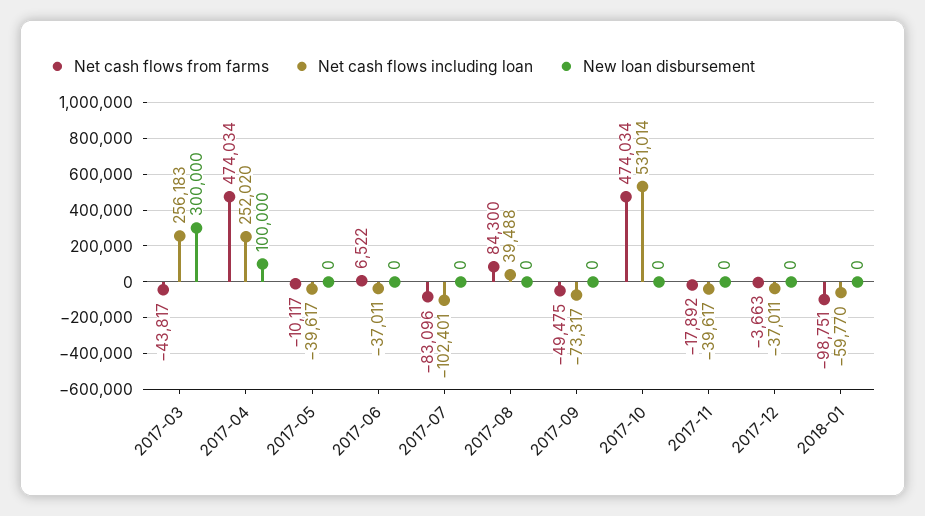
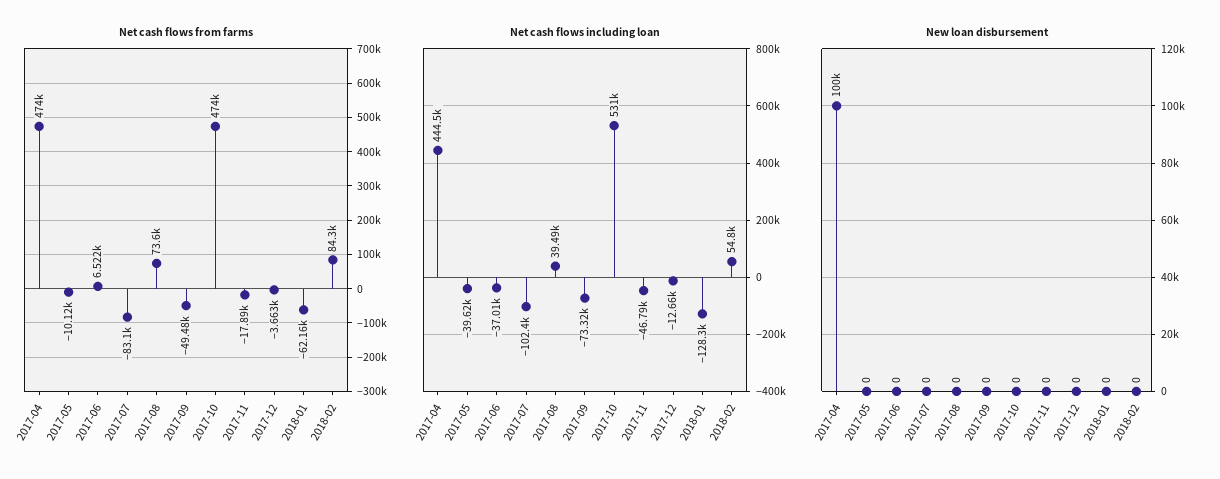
Net cash flows from farms, 2017-03: -43817 -> none
Net cash flows including loan, 2017-03: 256183 -> none
New loan disbursement, 2017-03: 300000 -> none
Net cash flows including loan, 2017-04: 252020 -> 444500
Net cash flows from farms, 2017-08: 84300 -> 73600
Net cash flows including loan, 2017-11: -39617 -> -46790
Net cash flows including loan, 2017-12: -37011 -> -12660
Net cash flows from farms, 2018-01: -98751 -> -62160
Net cash flows including loan, 2018-01: -59770 -> -128300
Net cash flows from farms, 2018-02: none -> 84300
Net cash flows including loan, 2018-02: none -> 54800
New loan disbursement, 2018-02: none -> 0

